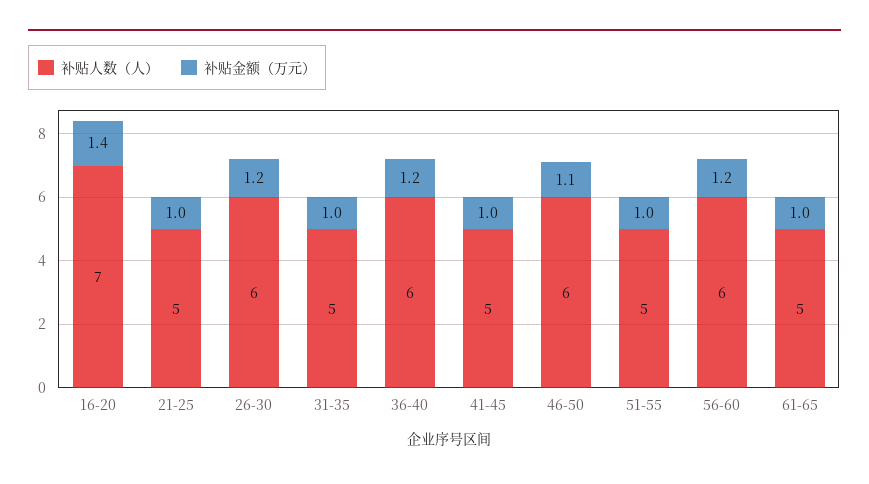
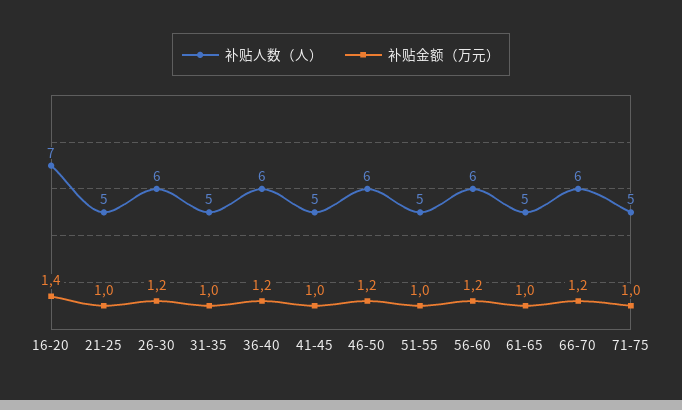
补贴金额（万元）, 46-50: 1.1 -> 1.2
补贴人数（人）, 66-70: none -> 6
补贴金额（万元）, 66-70: none -> 1.2
补贴人数（人）, 71-75: none -> 5
补贴金额（万元）, 71-75: none -> 1

